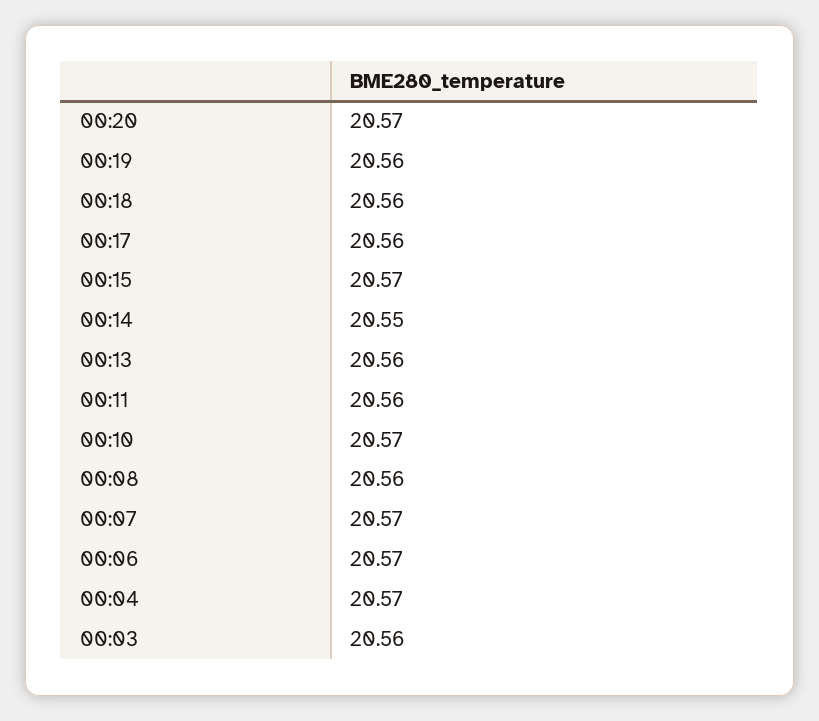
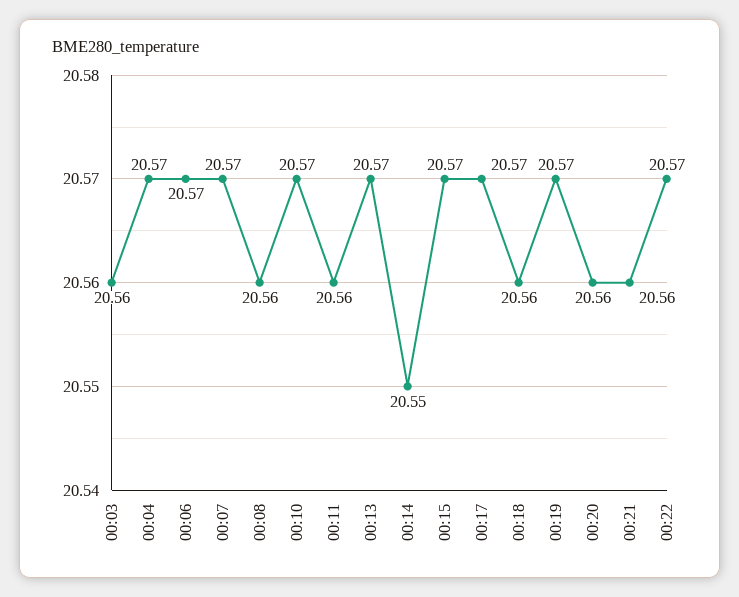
00:20: 20.57 -> 20.56
00:19: 20.56 -> 20.57
00:17: 20.56 -> 20.57
00:13: 20.56 -> 20.57
00:21: none -> 20.56
00:22: none -> 20.57

